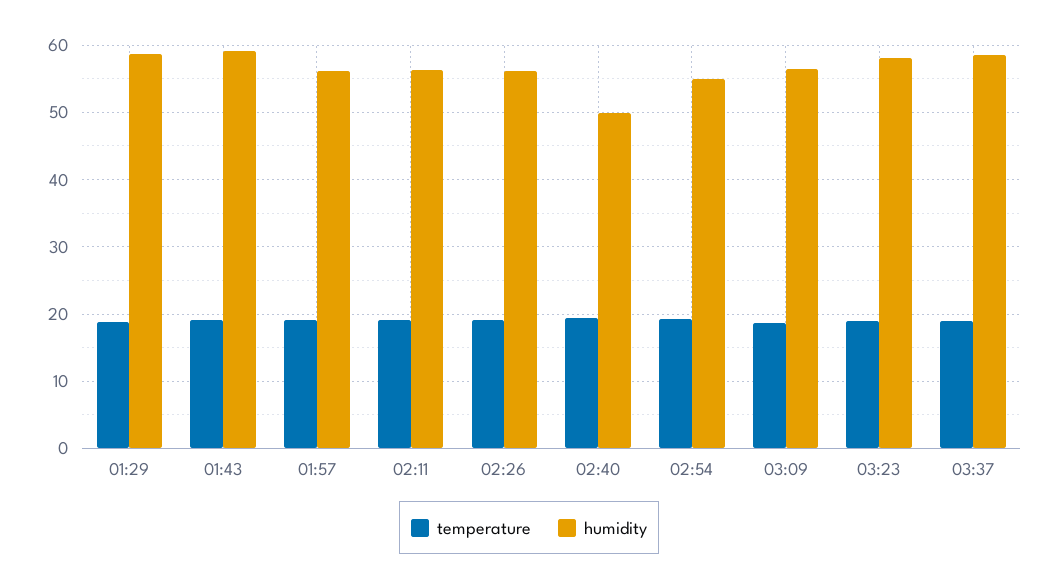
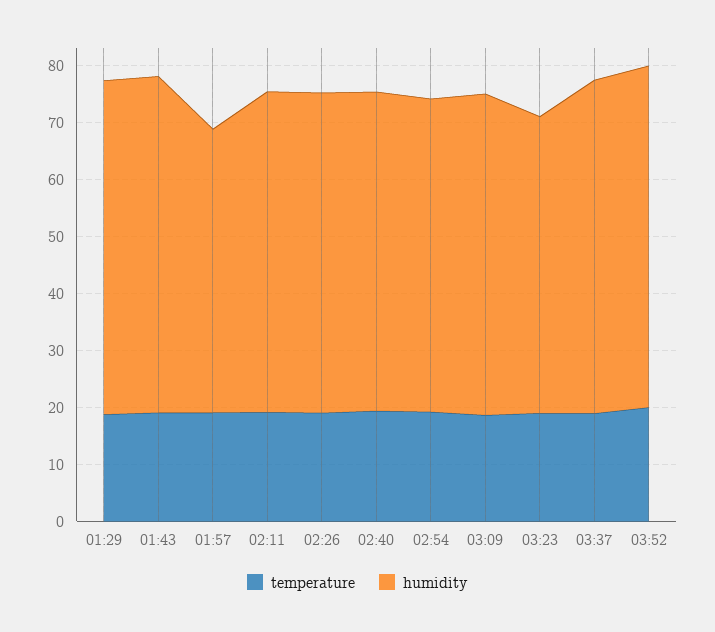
humidity, 01:57: 56 -> 50
humidity, 02:40: 50 -> 56
humidity, 03:23: 58 -> 52
temperature, 03:52: none -> 20
humidity, 03:52: none -> 60

